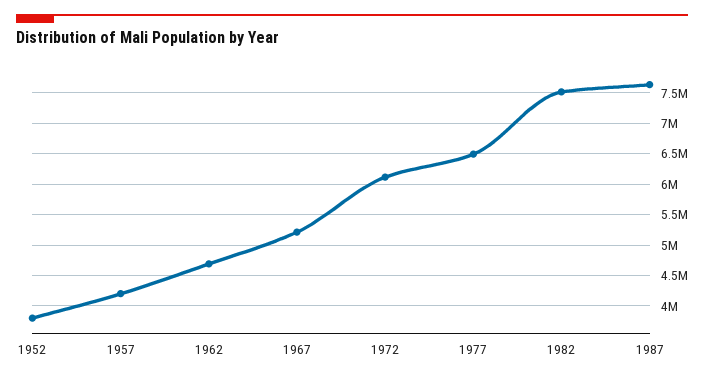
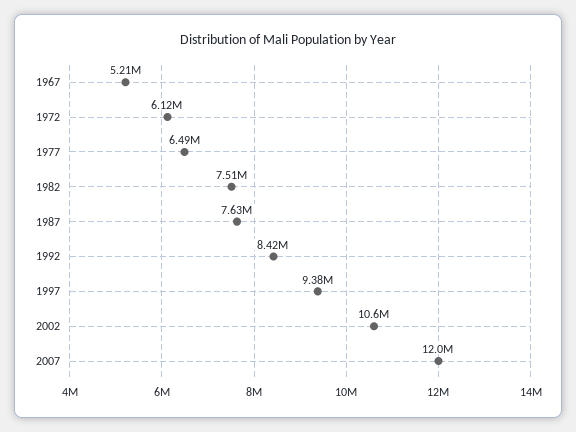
1952: 3800000 -> none
1957: 4200000 -> none
1962: 4700000 -> none
1992: none -> 8420000
1997: none -> 9380000
2002: none -> 10600000
2007: none -> 12000000

